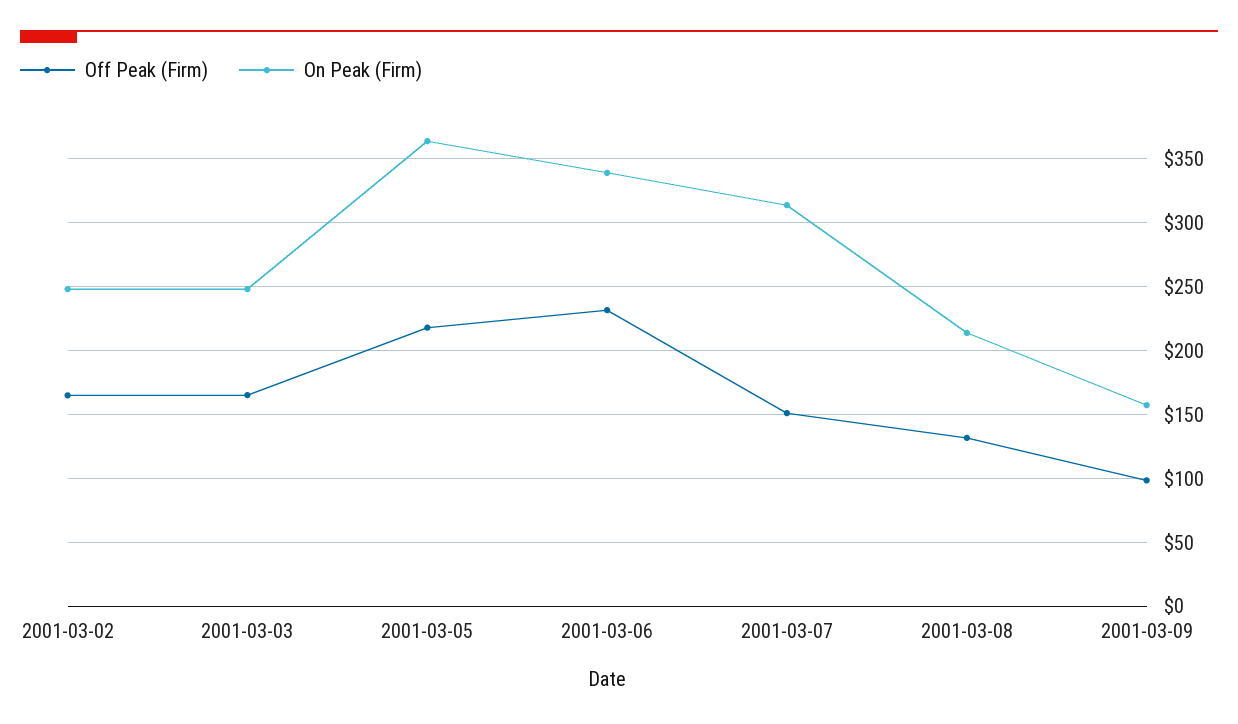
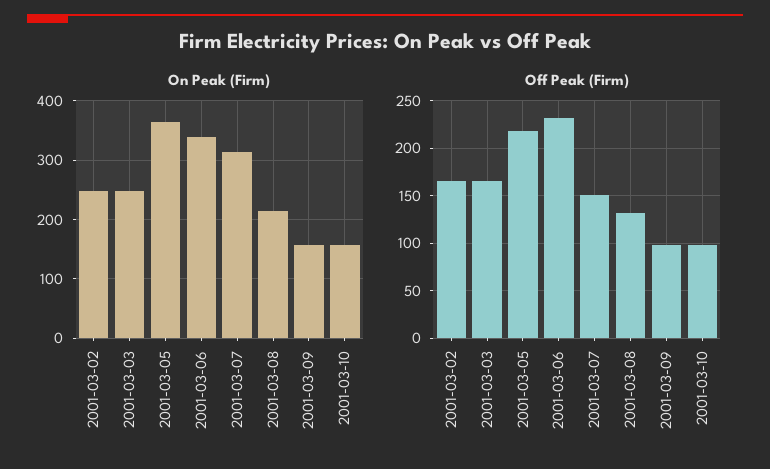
On Peak (Firm), 2001-03-10: none -> 160
Off Peak (Firm), 2001-03-10: none -> 100

